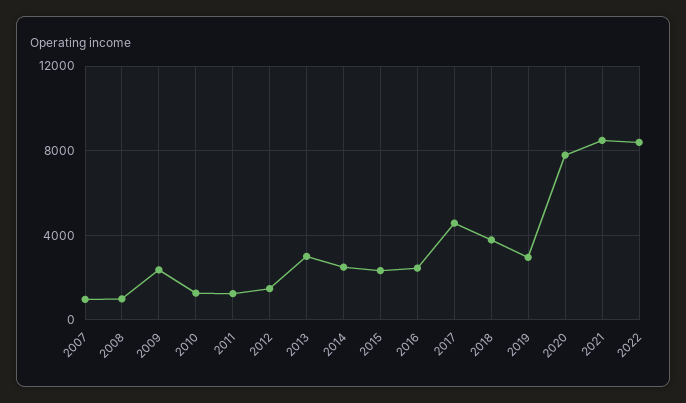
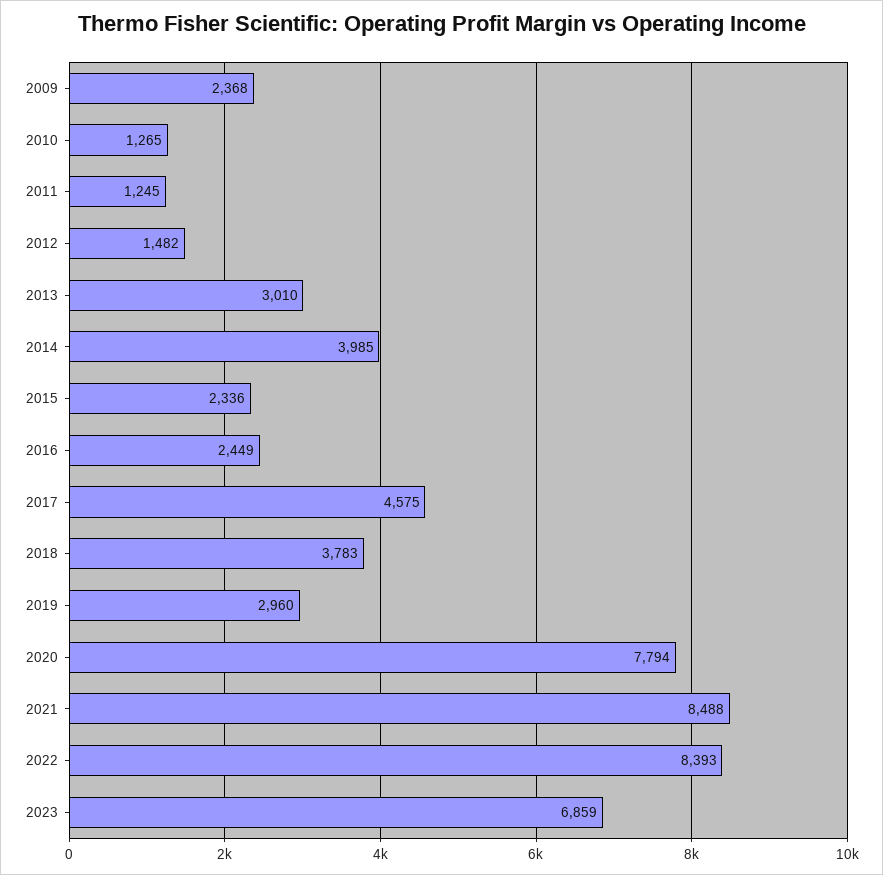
2007: 1000 -> none
2008: 1000 -> none
2014: 2500 -> 3985
2023: none -> 6859

